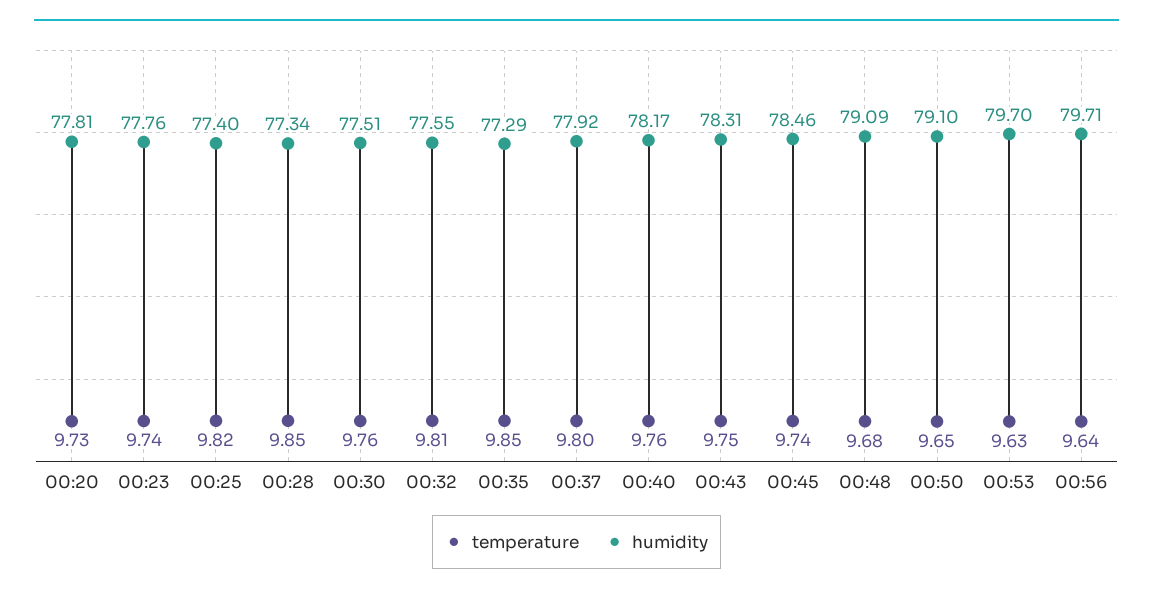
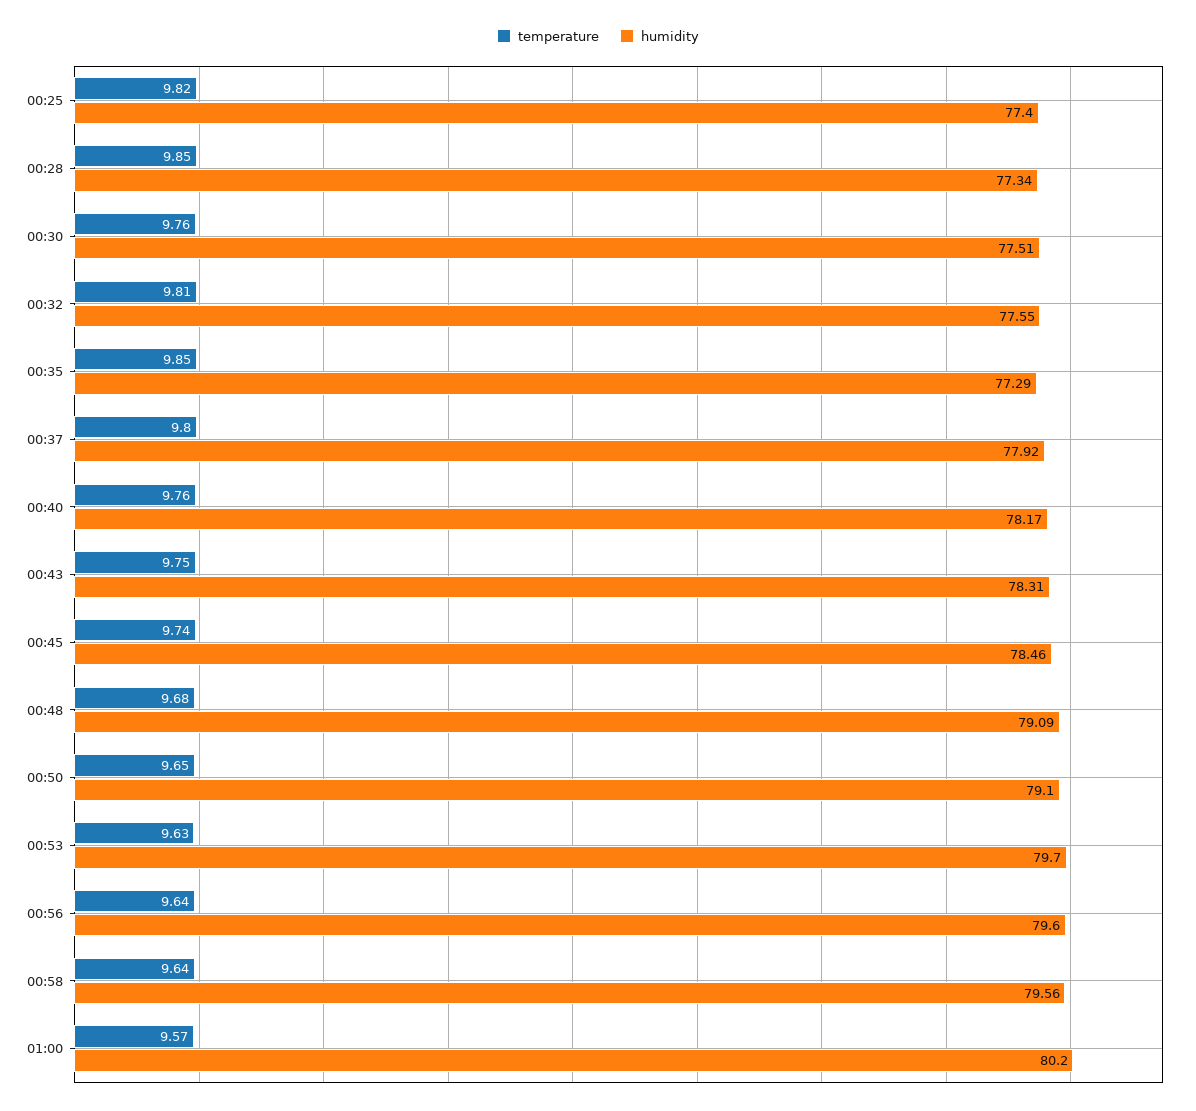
temperature, 00:20: 9.73 -> none
humidity, 00:20: 77.81 -> none
temperature, 00:23: 9.74 -> none
humidity, 00:23: 77.76 -> none
humidity, 00:56: 79.71 -> 79.6
temperature, 00:58: none -> 9.64
humidity, 00:58: none -> 79.56
temperature, 01:00: none -> 9.57
humidity, 01:00: none -> 80.2

